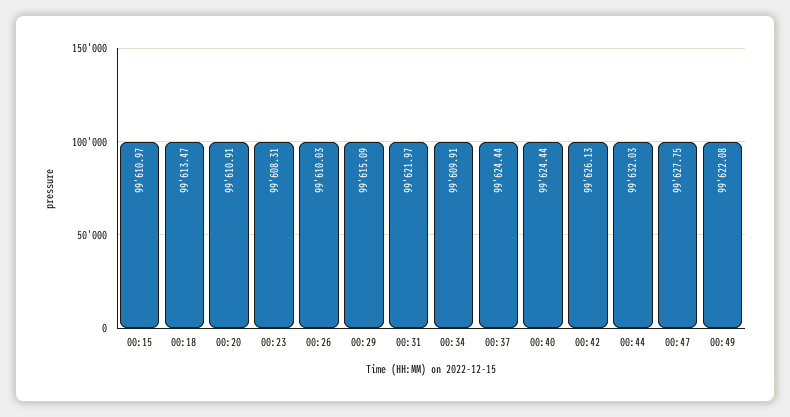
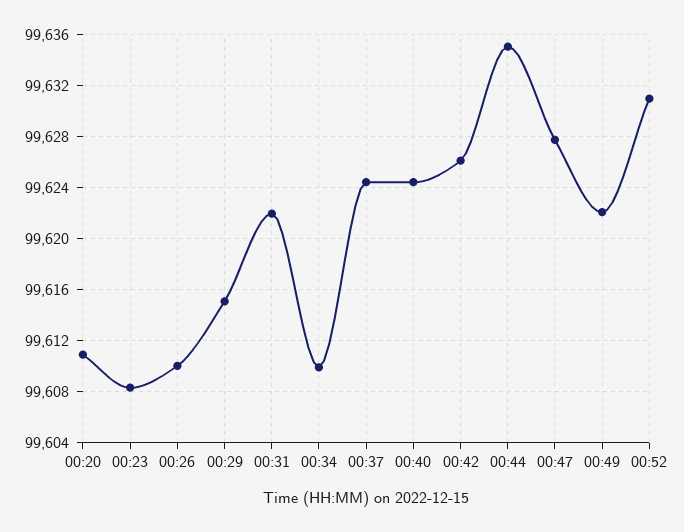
00:15: 99610.97 -> none
00:18: 99613.47 -> none
00:44: 99632.03 -> 99635
00:52: none -> 99631

